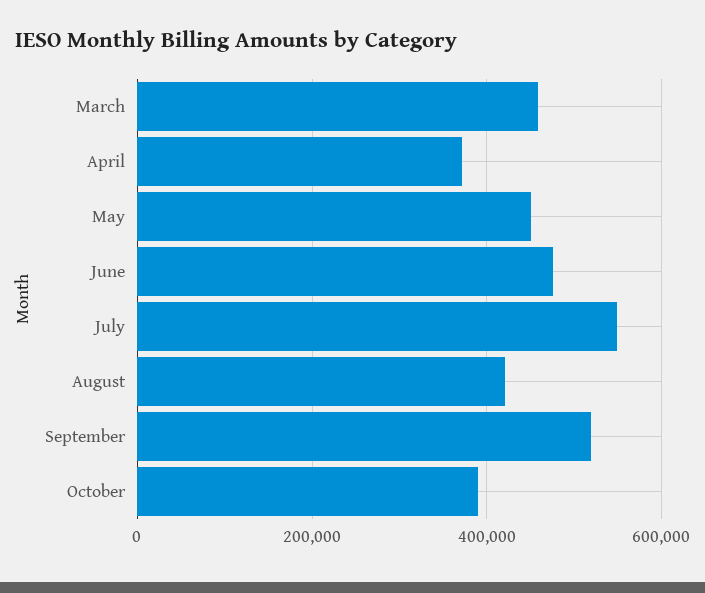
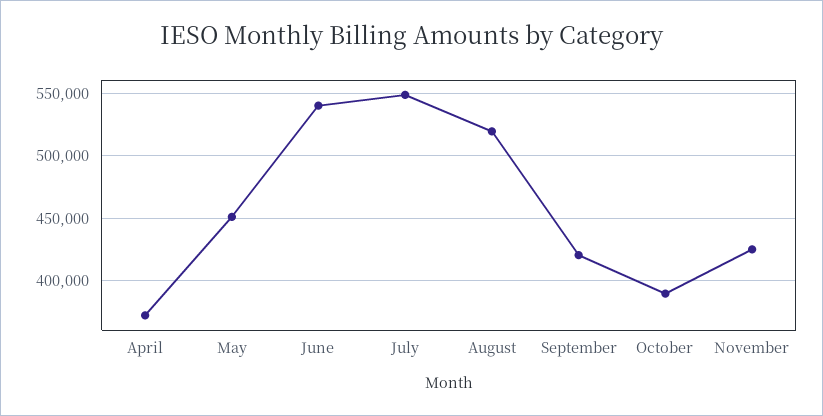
March: 460000 -> none
June: 480000 -> 540000
August: 420000 -> 520000
September: 520000 -> 420000
November: none -> 425000

